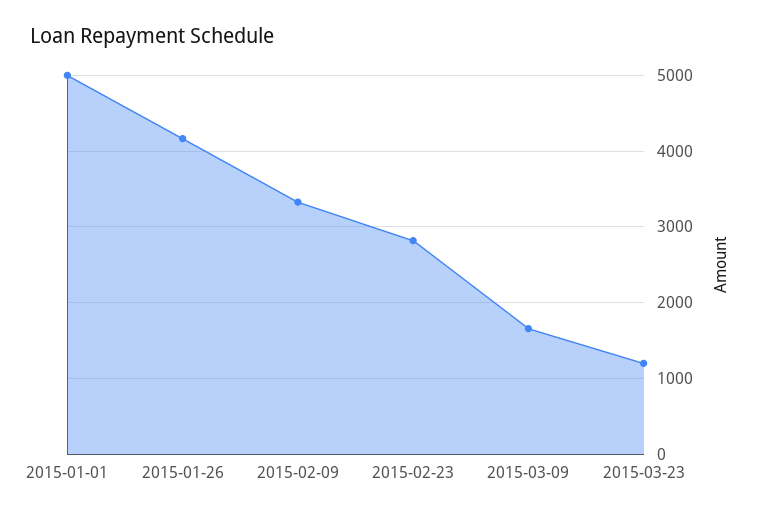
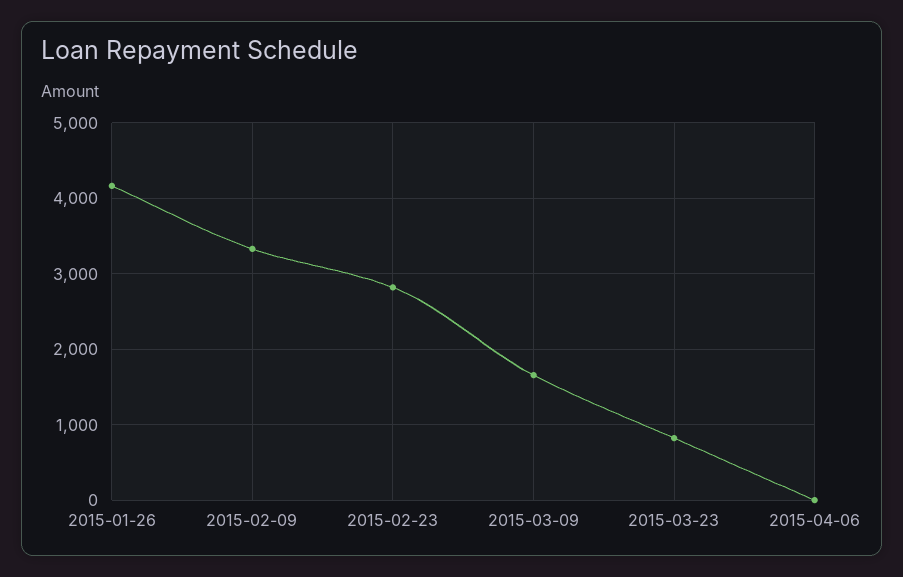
2015-01-01: 5000 -> none
2015-03-23: 1200 -> 800
2015-04-06: none -> 0

